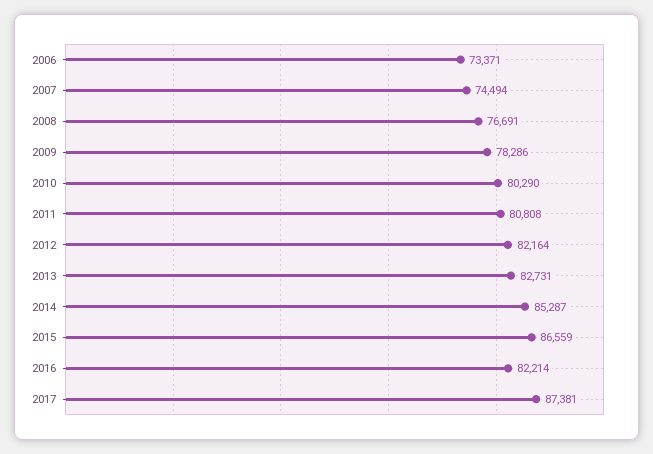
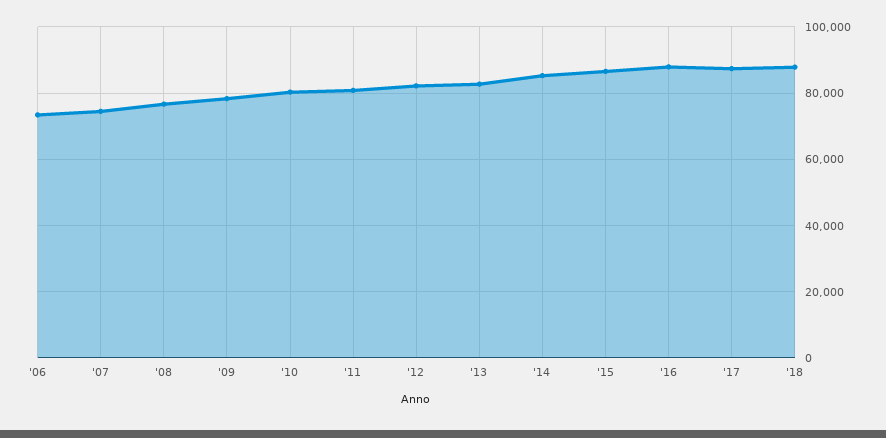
2016: 82214 -> 88000
'18: none -> 88000

